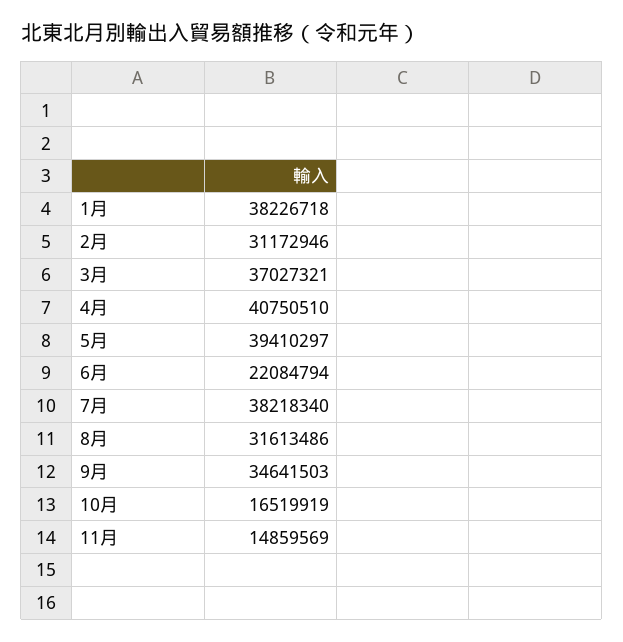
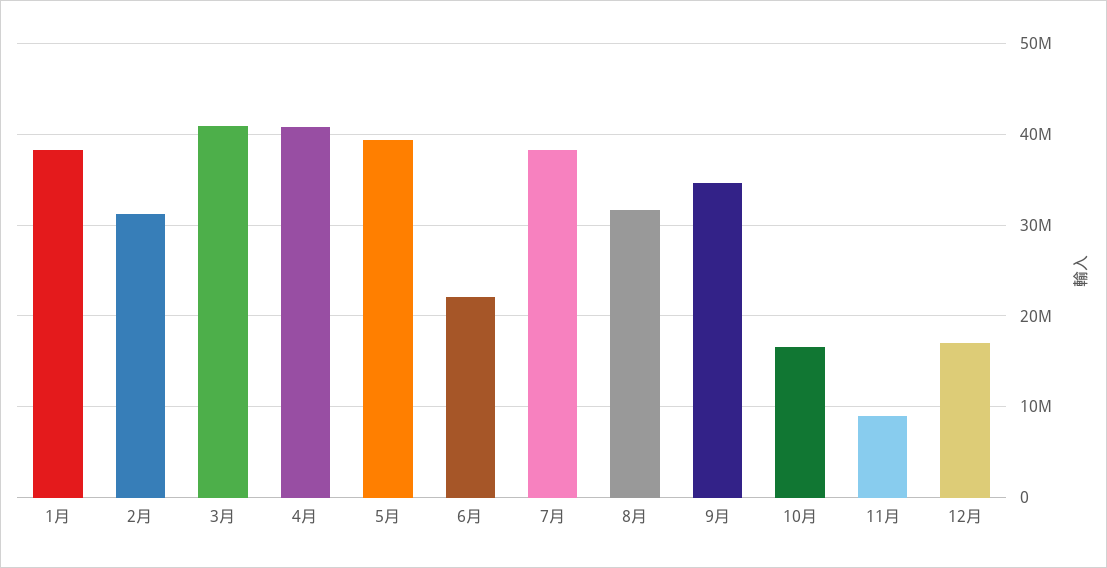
3月: 37027321 -> 41000000
11月: 14859569 -> 9000000
12月: none -> 17000000

